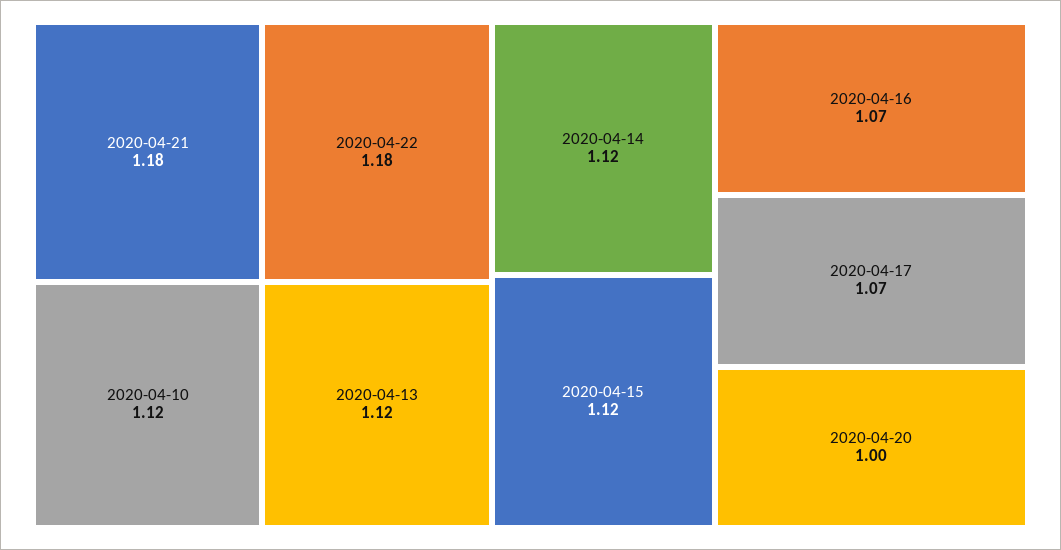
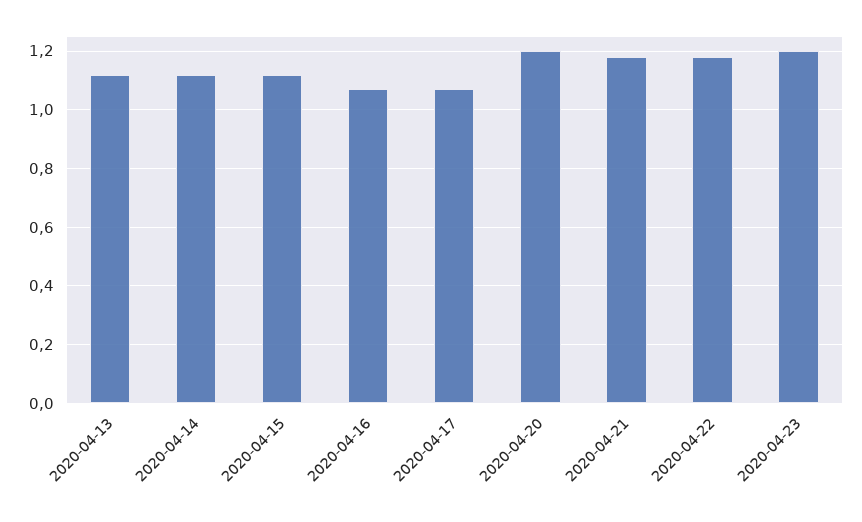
2020-04-10: 1.12 -> none
2020-04-20: 1 -> 1.2
2020-04-23: none -> 1.2

